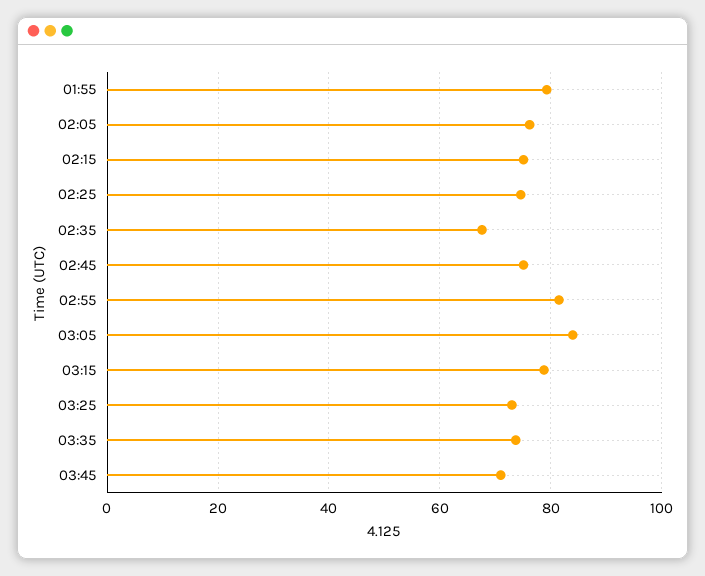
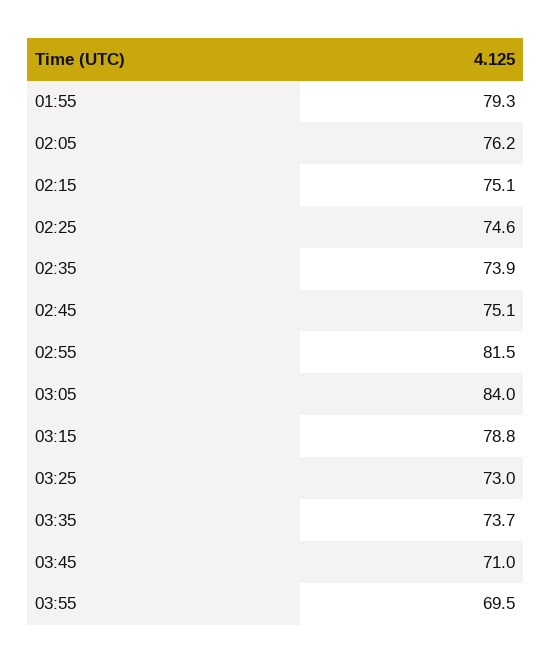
02:35: 68 -> 73.9
03:55: none -> 69.5

